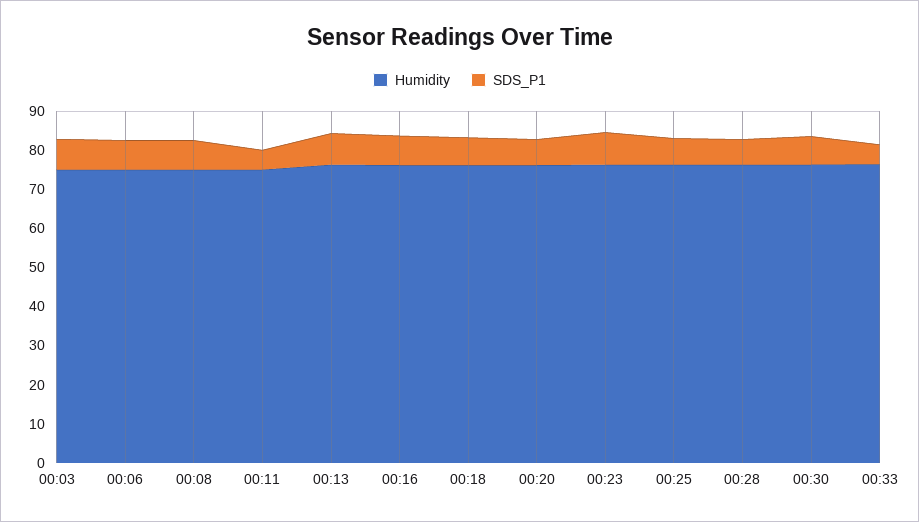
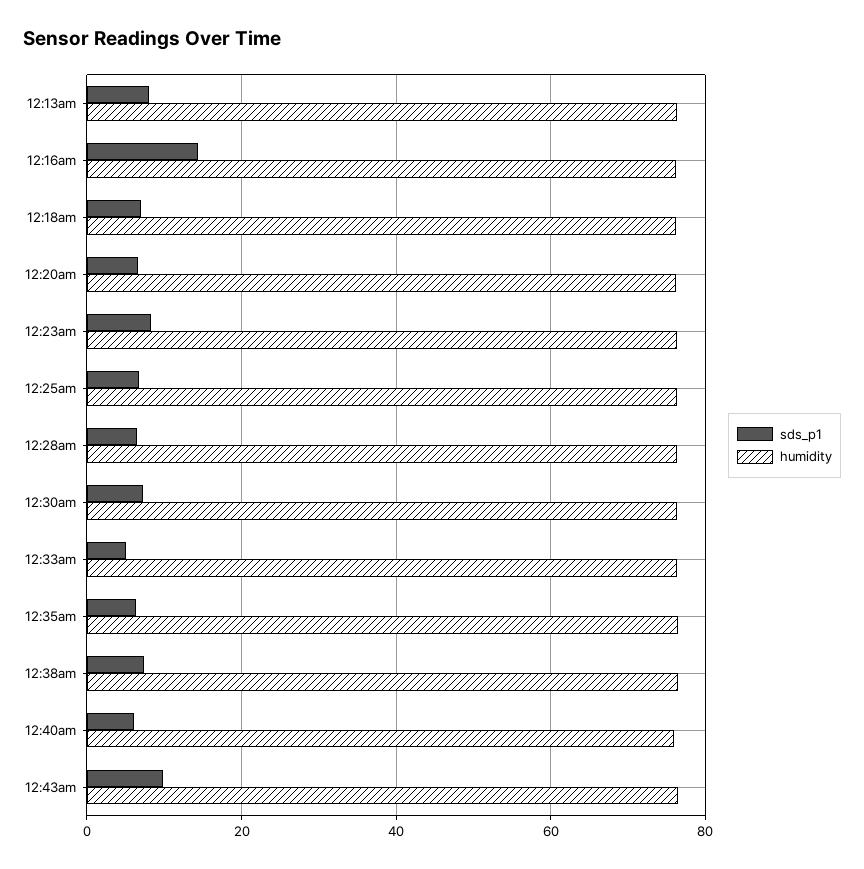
Humidity, 00:03: 75 -> none
SDS_P1, 00:03: 7.5 -> none
Humidity, 00:06: 75 -> none
SDS_P1, 00:06: 7.5 -> none
Humidity, 00:08: 75 -> none
SDS_P1, 00:08: 7.5 -> none
Humidity, 00:11: 75 -> none
SDS_P1, 00:11: 5 -> none
SDS_P1, 00:16: 7.5 -> 14
SDS_P1, 12:35am: none -> 6
Humidity, 12:35am: none -> 76
SDS_P1, 12:38am: none -> 8
Humidity, 12:38am: none -> 76
SDS_P1, 12:40am: none -> 6
Humidity, 12:40am: none -> 76
SDS_P1, 12:43am: none -> 10
Humidity, 12:43am: none -> 76

